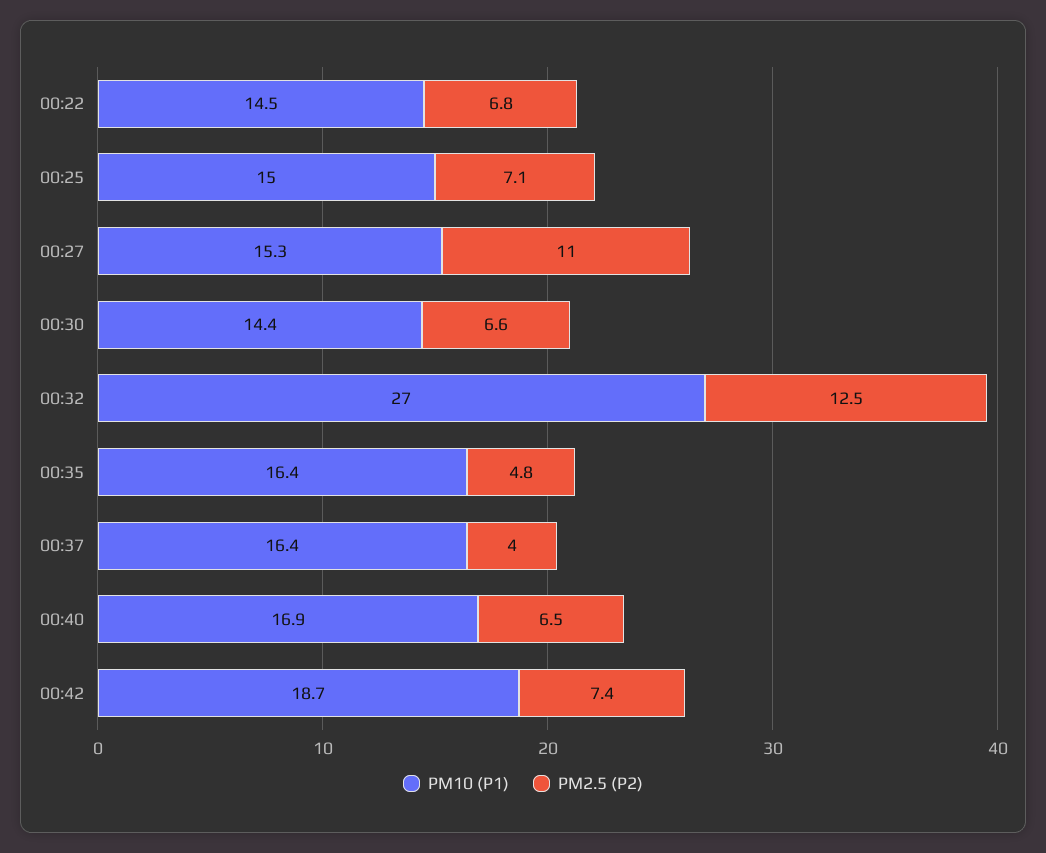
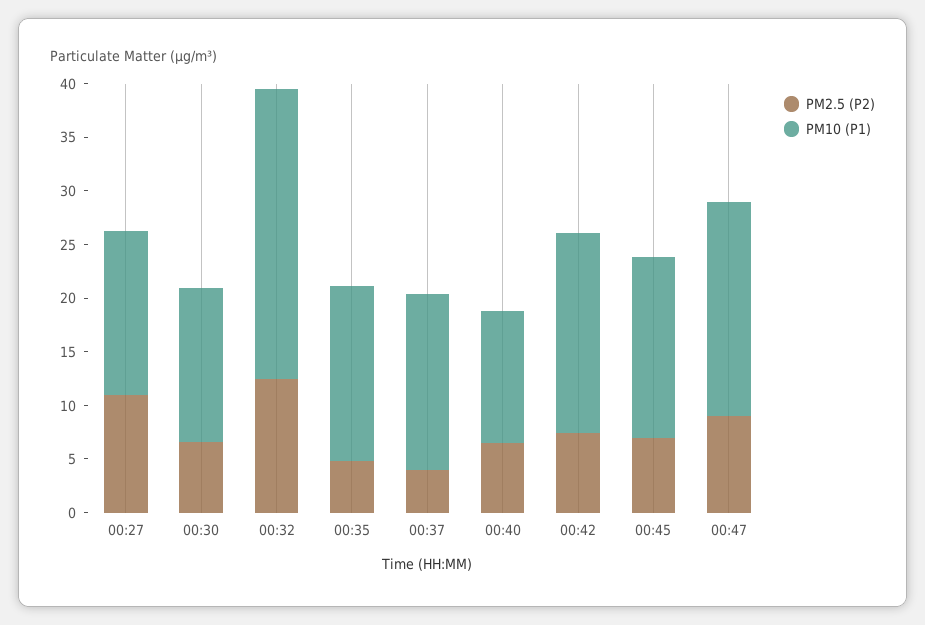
PM10 (P1), 00:22: 14.5 -> none
PM2.5 (P2), 00:22: 6.8 -> none
PM10 (P1), 00:25: 15 -> none
PM2.5 (P2), 00:25: 7.1 -> none
PM10 (P1), 00:40: 16.9 -> 12
PM2.5 (P2), 00:45: none -> 7
PM10 (P1), 00:45: none -> 17
PM2.5 (P2), 00:47: none -> 9
PM10 (P1), 00:47: none -> 20

